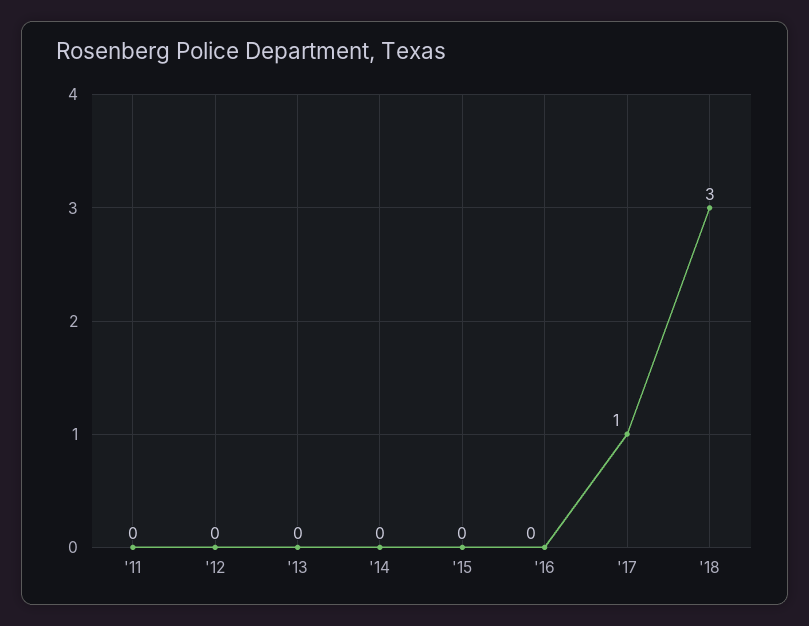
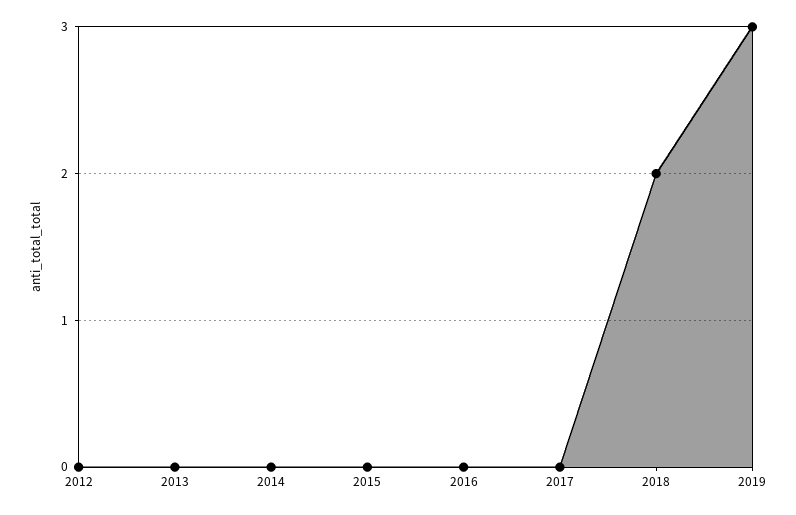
'11: 0 -> none
'17: 1 -> 0
'18: 3 -> 2
2019: none -> 3

